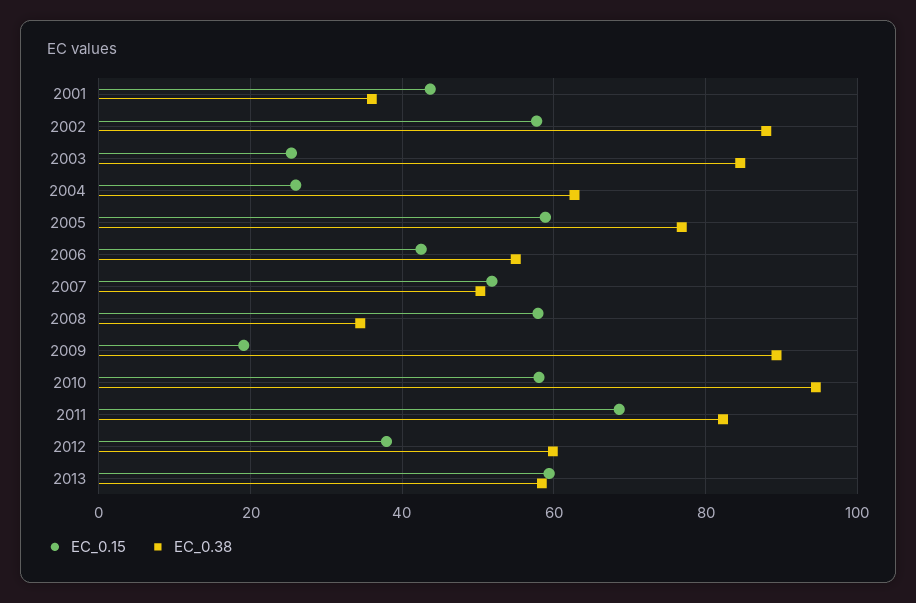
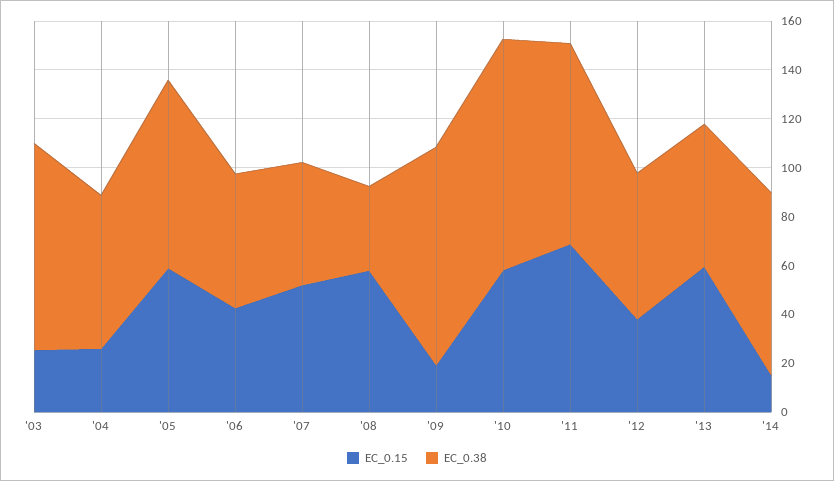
EC_0.15, 2001: 44 -> none
EC_0.38, 2001: 36 -> none
EC_0.15, 2002: 58 -> none
EC_0.38, 2002: 88 -> none
EC_0.15, '14: none -> 15
EC_0.38, '14: none -> 75

